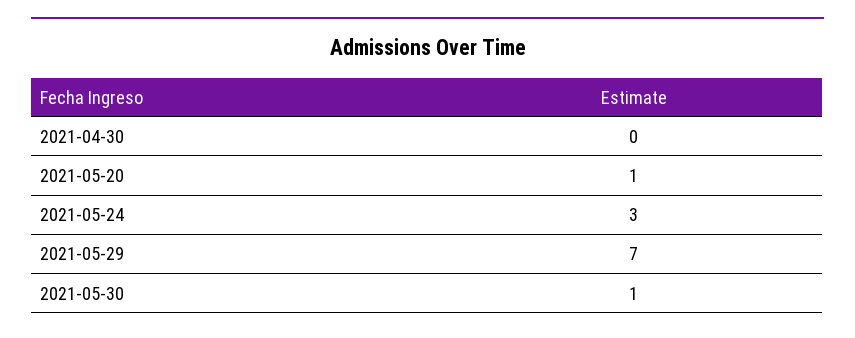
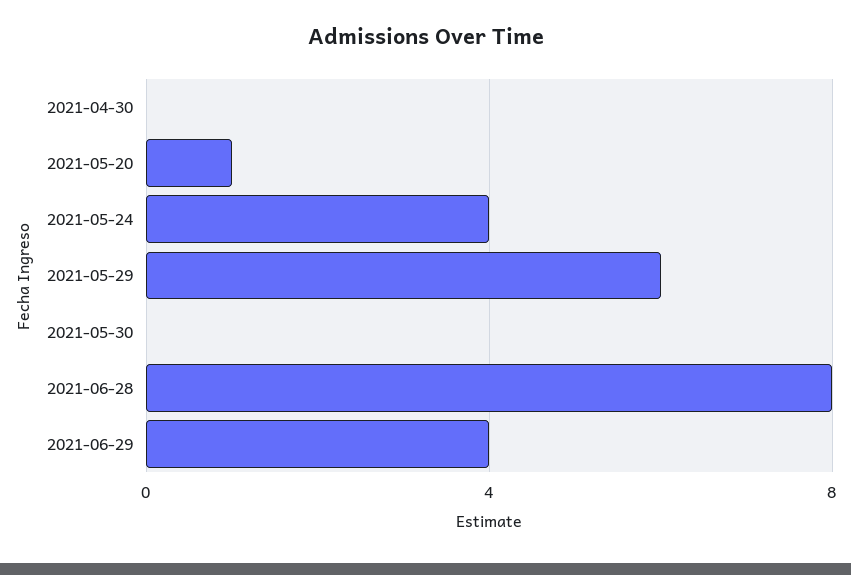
2021-05-24: 3 -> 4
2021-05-29: 7 -> 6
2021-05-30: 1 -> 0
2021-06-28: none -> 8
2021-06-29: none -> 4

